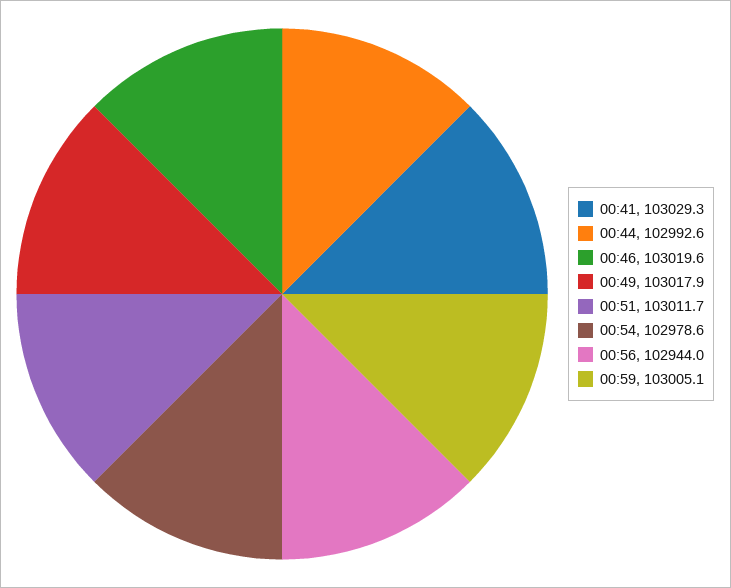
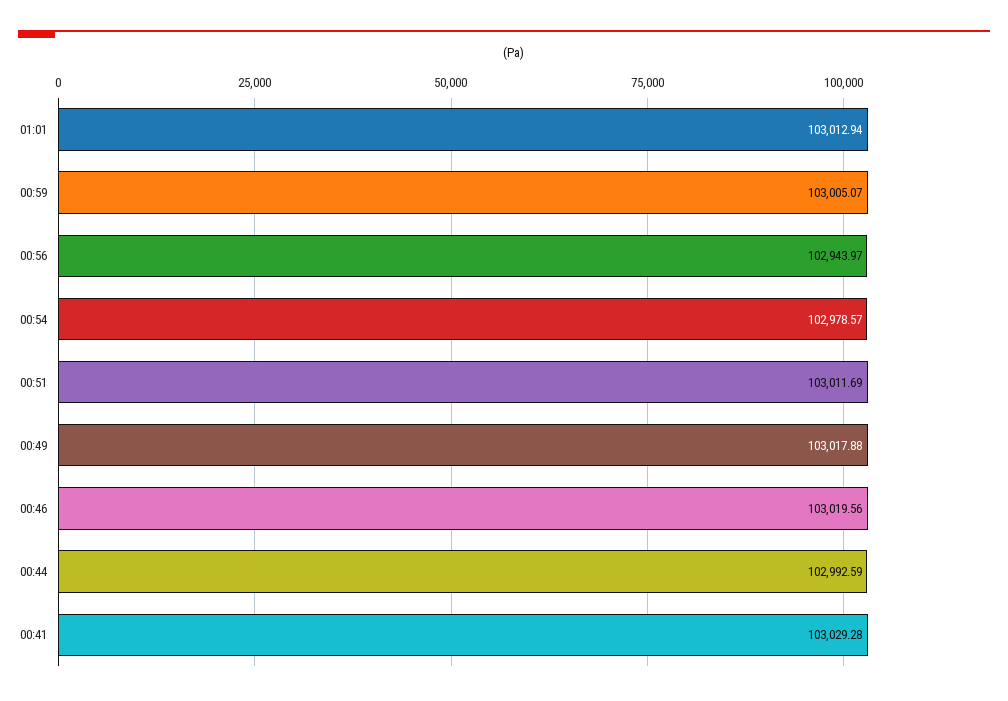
01:01: none -> 103012.94

